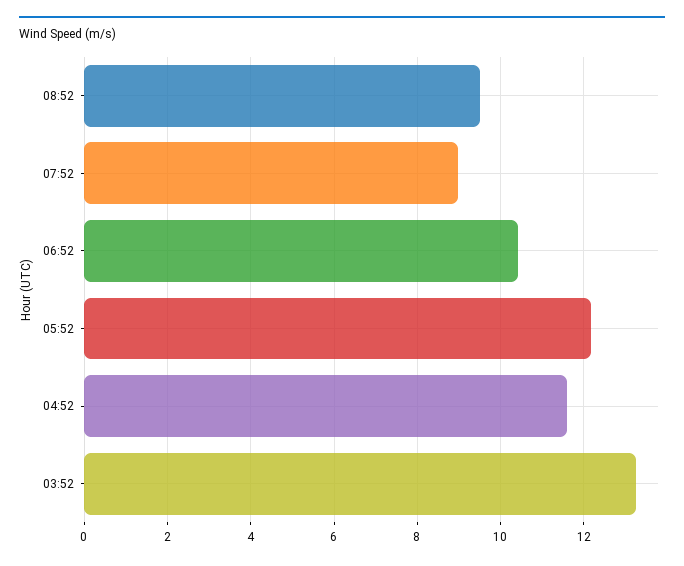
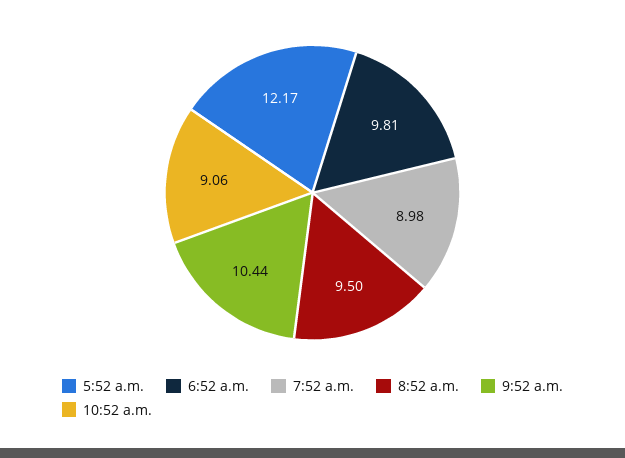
06:52: 10.4 -> 9.81
04:52: 11.6 -> none
03:52: 13.2 -> none
9:52 a.m.: none -> 10.44
10:52 a.m.: none -> 9.06

